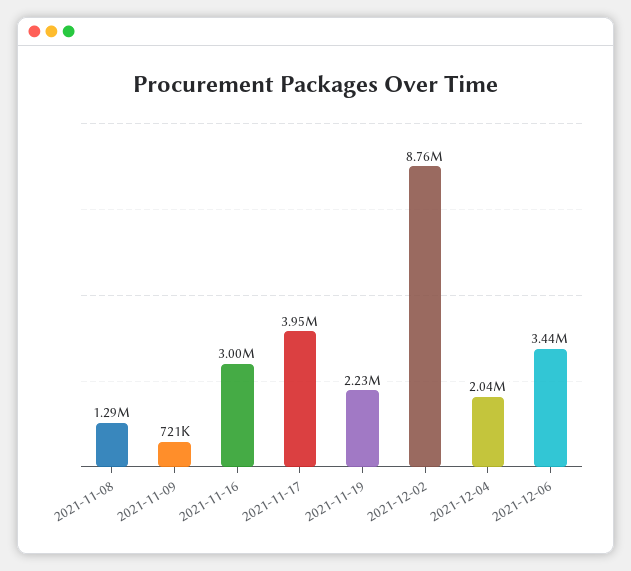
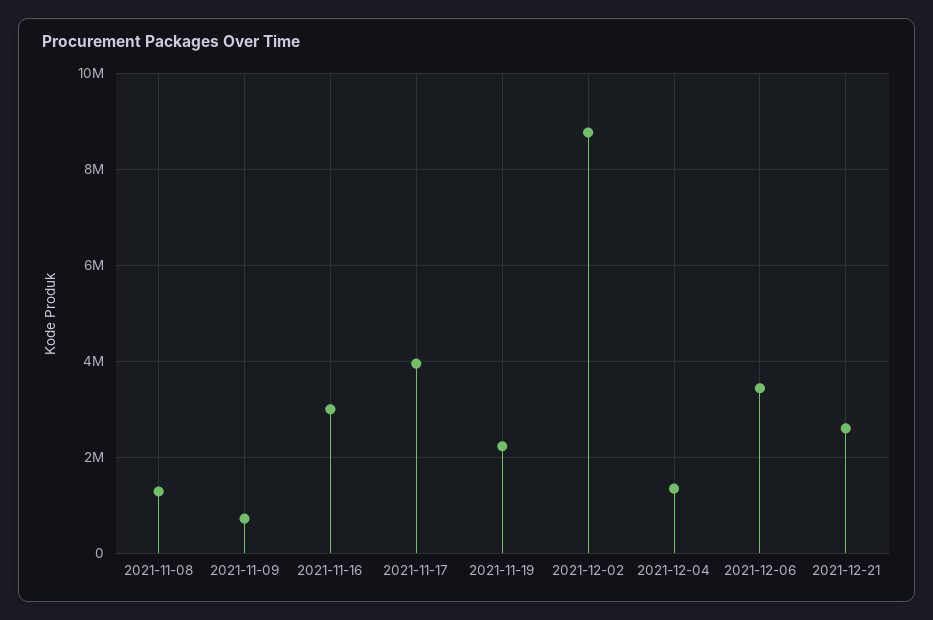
2021-12-04: 2040000 -> 1400000
2021-12-21: none -> 2600000

